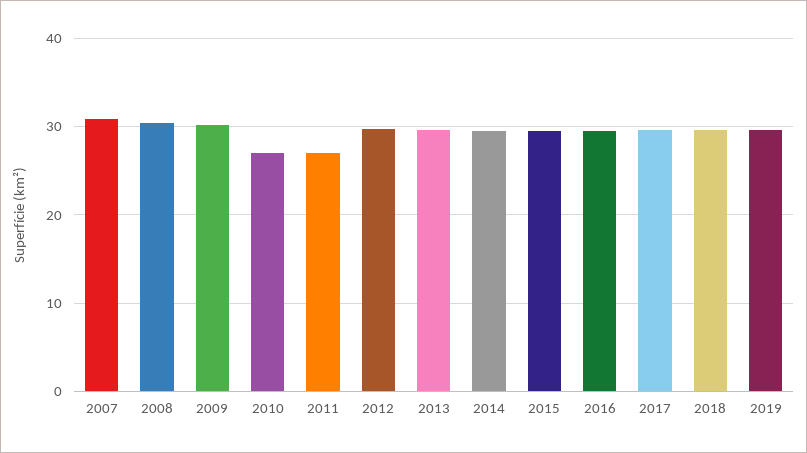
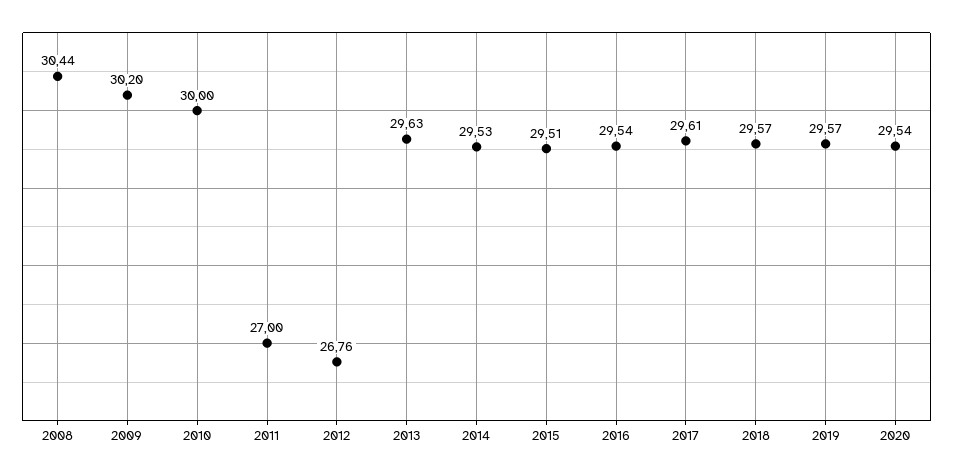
2007: 31 -> none
2010: 27 -> 30
2012: 30 -> 26.76
2020: none -> 29.54

